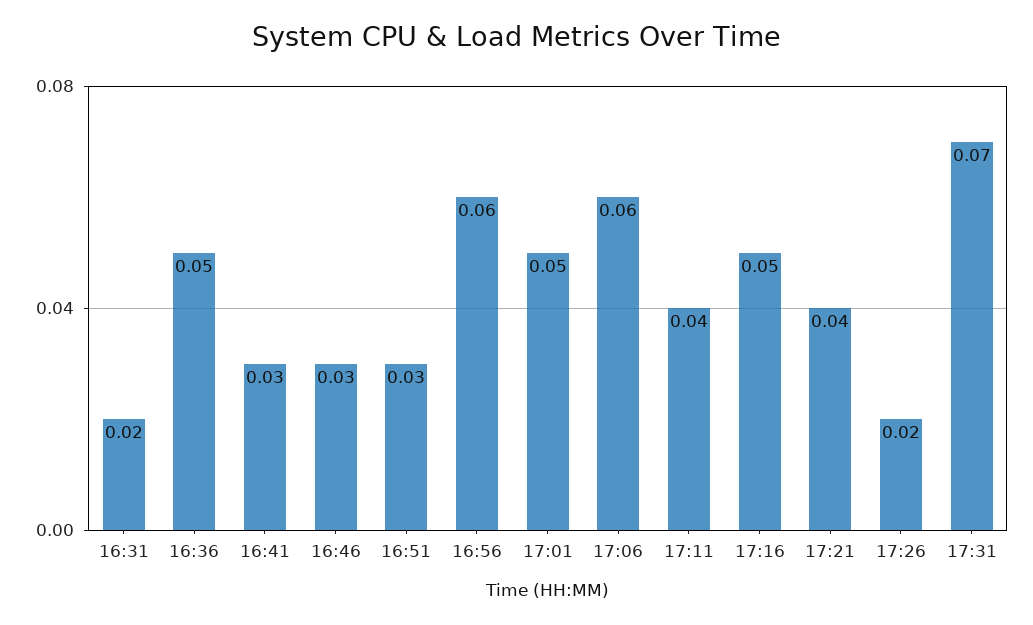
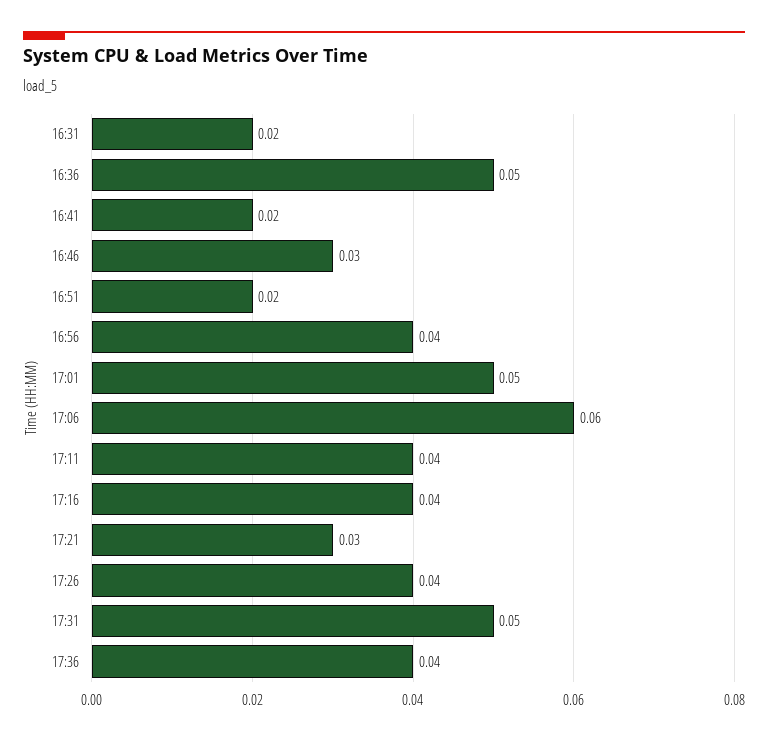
16:41: 0.03 -> 0.02
16:51: 0.03 -> 0.02
16:56: 0.06 -> 0.04
17:16: 0.05 -> 0.04
17:21: 0.04 -> 0.03
17:26: 0.02 -> 0.04
17:31: 0.07 -> 0.05
17:36: none -> 0.04

